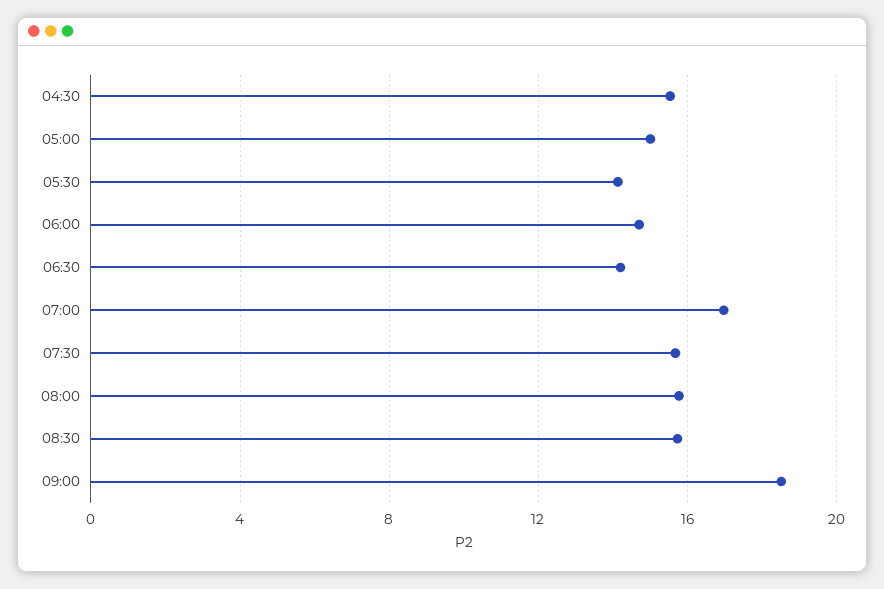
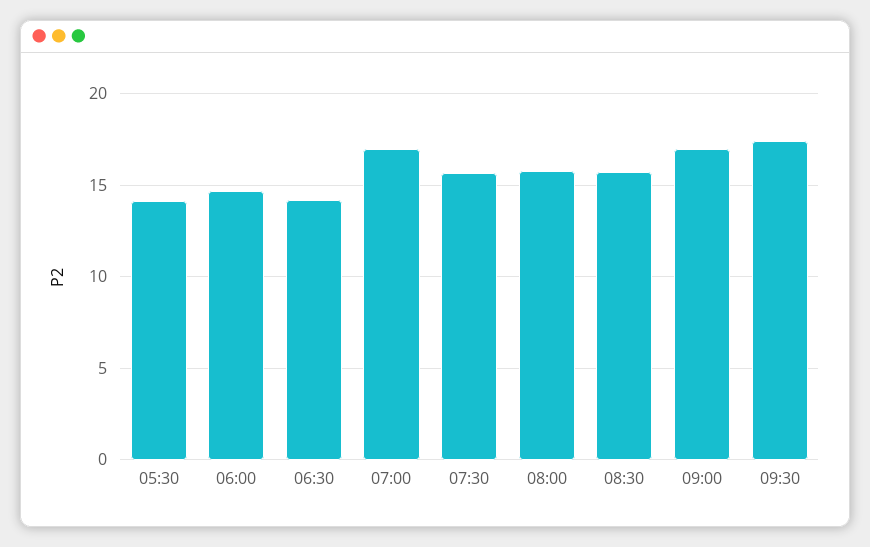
04:30: 15.5 -> none
05:00: 15 -> none
09:00: 18.5 -> 17
09:30: none -> 17.5

